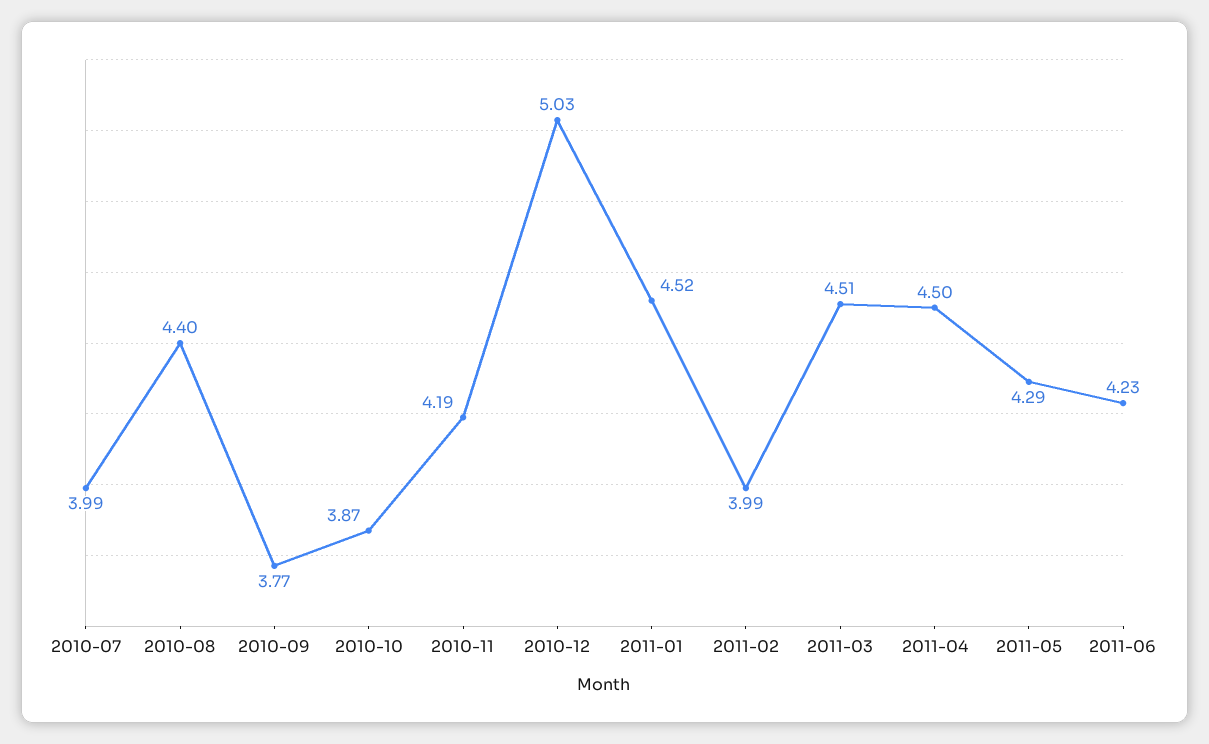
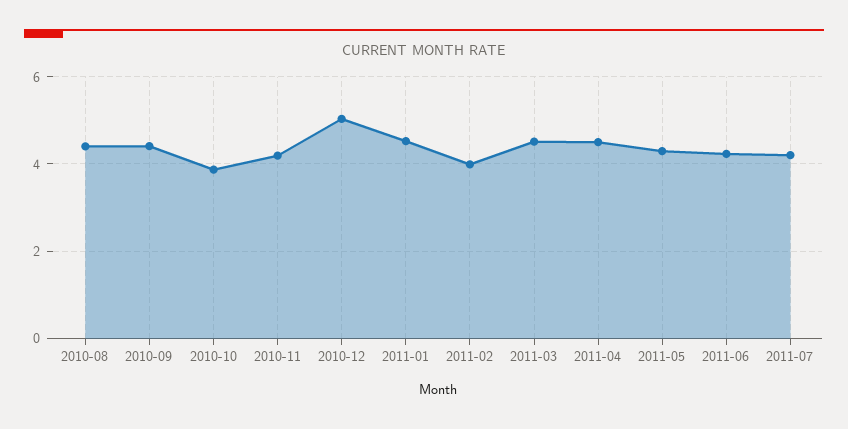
2010-07: 3.99 -> none
2010-09: 3.77 -> 4.4
2011-07: none -> 4.2

